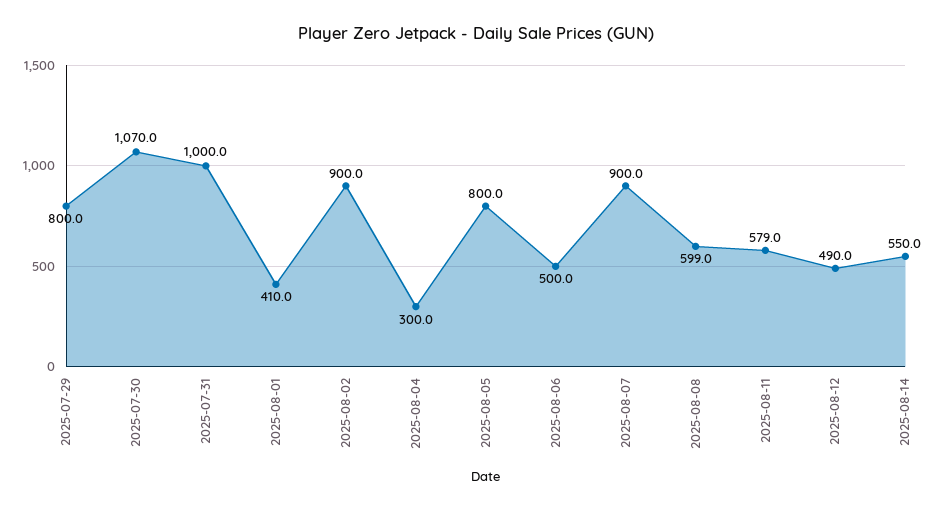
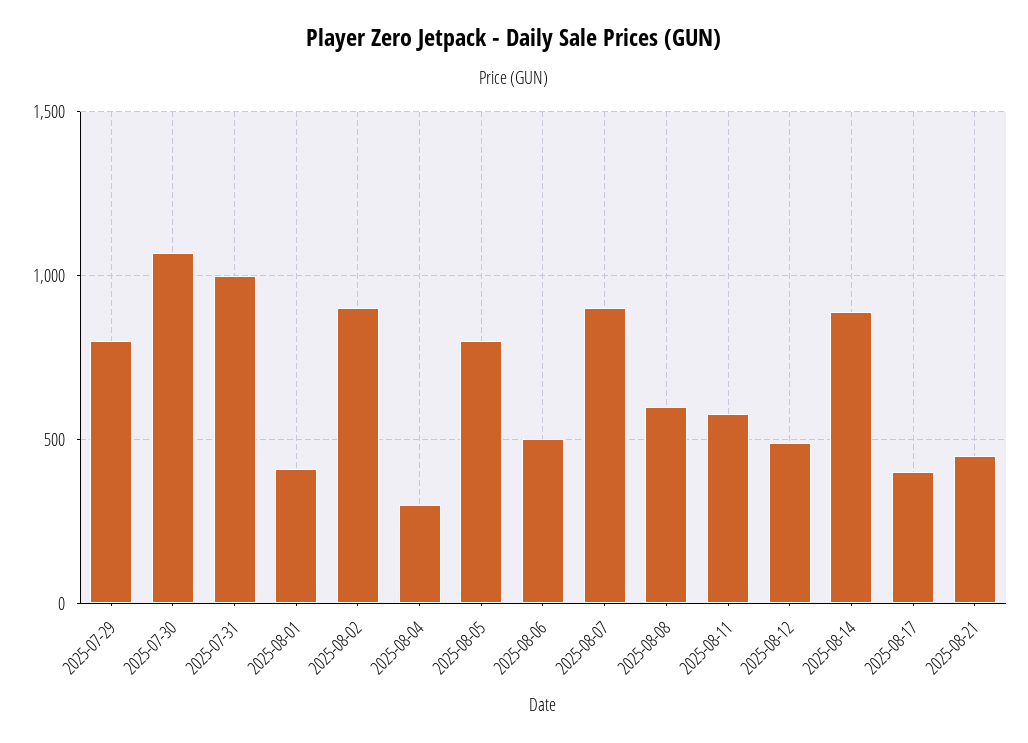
2025-08-14: 550 -> 900
2025-08-17: none -> 400
2025-08-21: none -> 450

